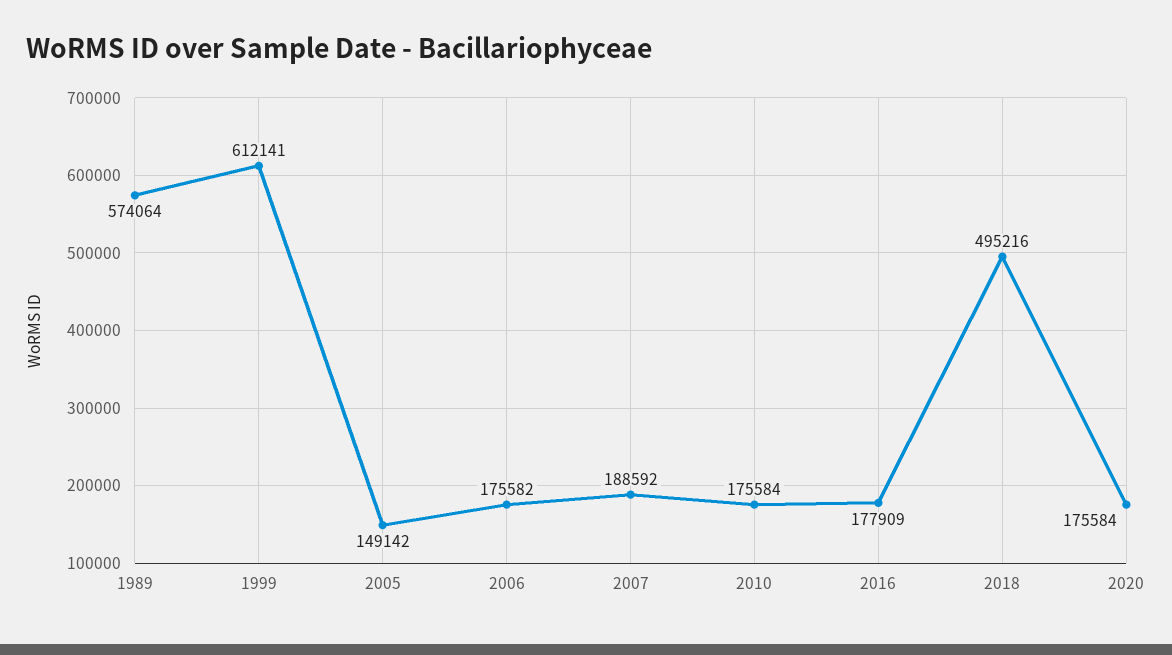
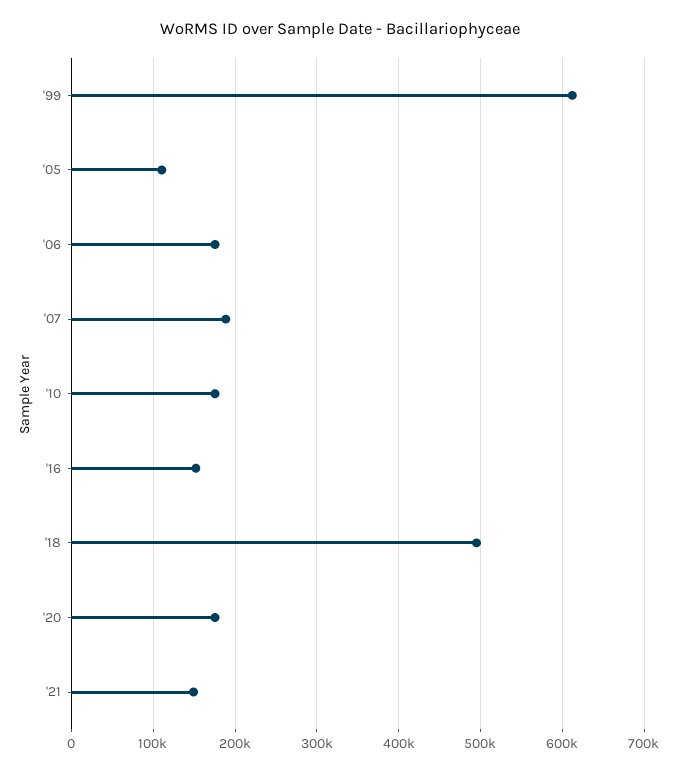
1989: 574064 -> none
2005: 149142 -> 110000
2016: 177909 -> 150000
'21: none -> 150000

